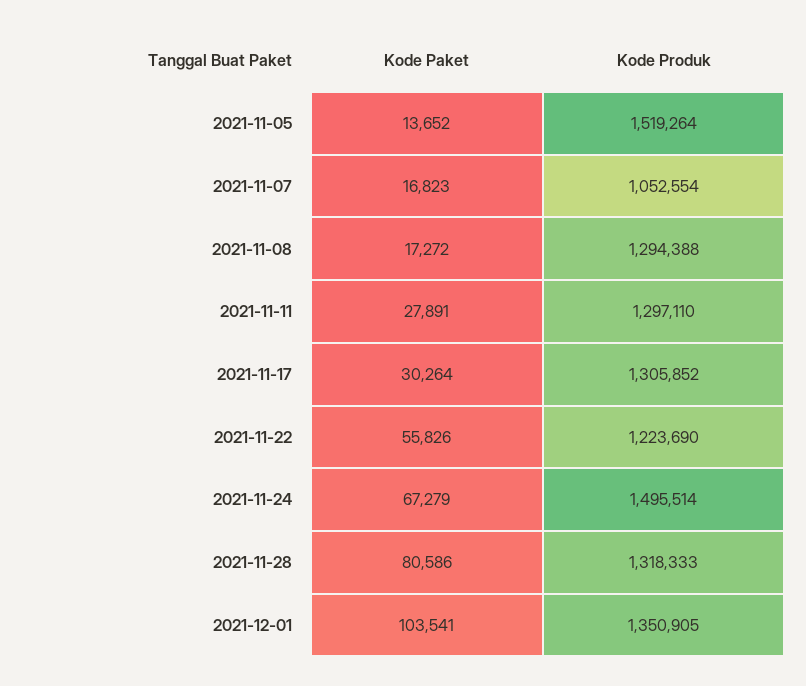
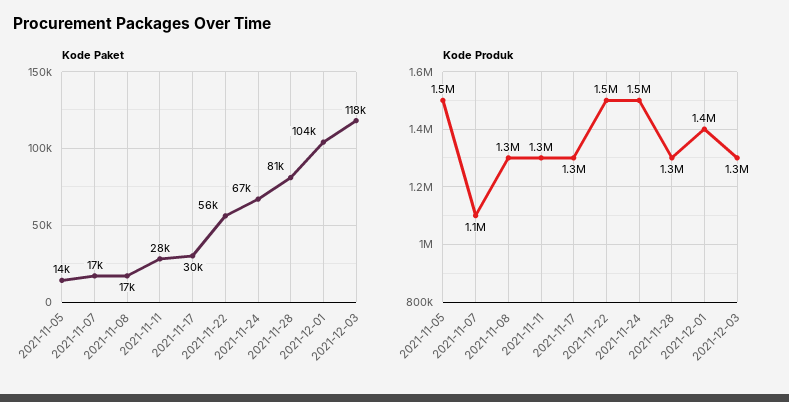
Kode Produk, 2021-11-22: 1223690 -> 1500000
Kode Paket, 2021-12-03: none -> 118000
Kode Produk, 2021-12-03: none -> 1300000

